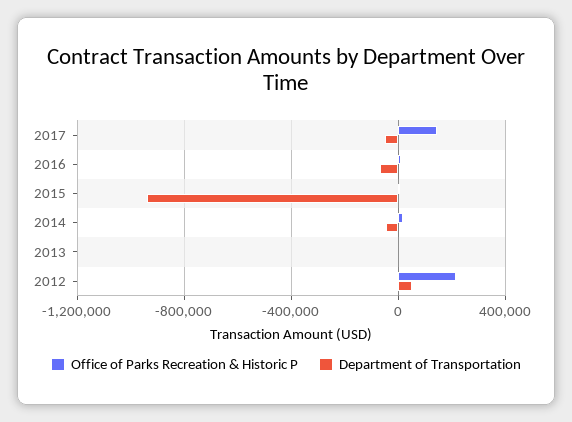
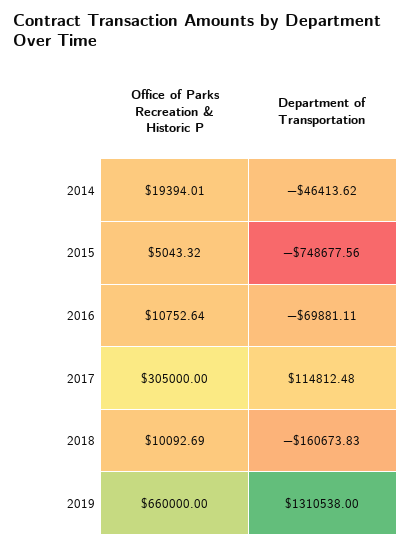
Office of Parks Recreation & Historic P, 2017: 150000 -> 305000
Department of Transportation, 2017: -50000 -> 114812.48
Department of Transportation, 2015: -950000 -> -748677.56
Office of Parks Recreation & Historic P, 2013: 0 -> none
Department of Transportation, 2013: 0 -> none
Office of Parks Recreation & Historic P, 2012: 200000 -> none
Department of Transportation, 2012: 50000 -> none
Office of Parks Recreation & Historic P, 2018: none -> 10092.69
Department of Transportation, 2018: none -> -160673.83
Office of Parks Recreation & Historic P, 2019: none -> 660000
Department of Transportation, 2019: none -> 1310538

